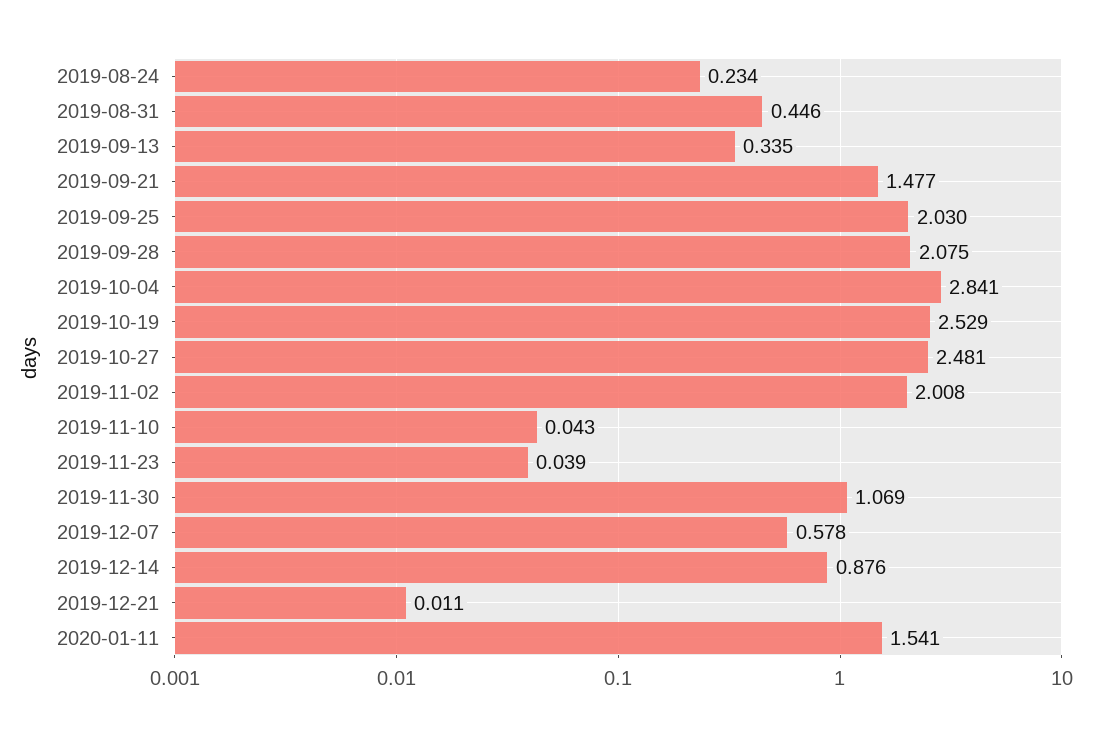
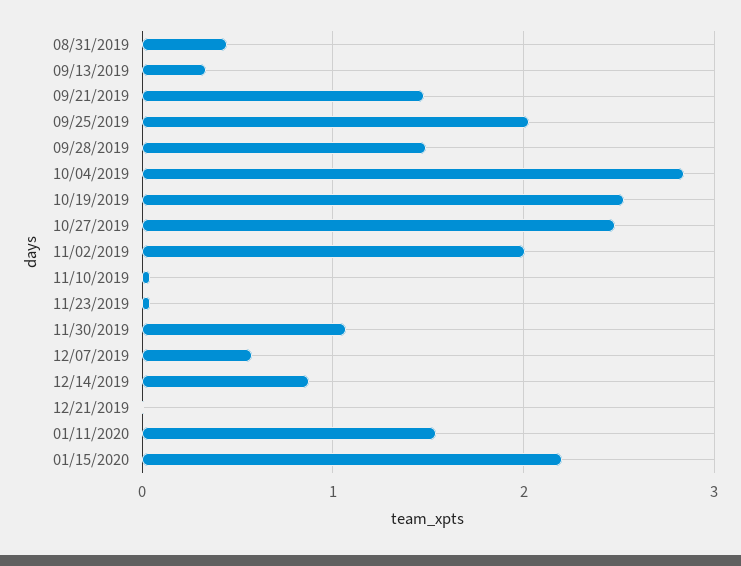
2019-08-24: 0.234 -> none
2019-09-28: 2.075 -> 1.5
01/15/2020: none -> 2.2

